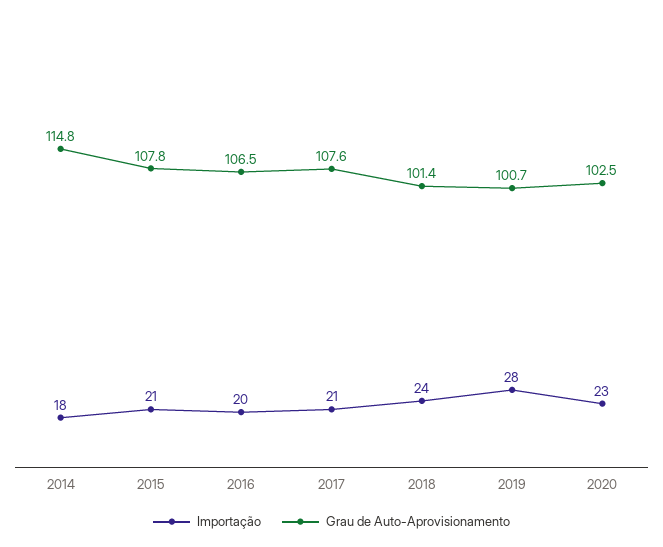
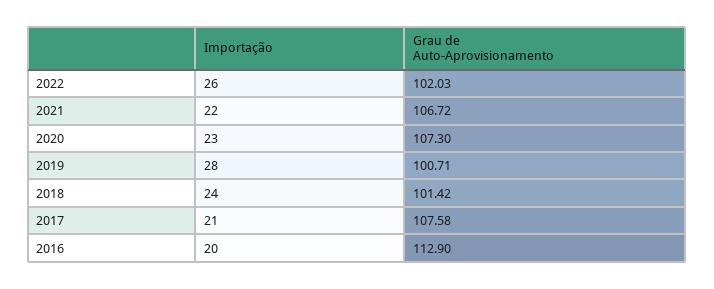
Importação, 2014: 18 -> none
Grau de Auto-Aprovisionamento, 2014: 114.8 -> none
Importação, 2015: 21 -> none
Grau de Auto-Aprovisionamento, 2015: 107.8 -> none
Grau de Auto-Aprovisionamento, 2016: 106.5 -> 112.9
Grau de Auto-Aprovisionamento, 2020: 102.5 -> 107.3
Importação, 2022: none -> 26
Grau de Auto-Aprovisionamento, 2022: none -> 102.03
Importação, 2021: none -> 22
Grau de Auto-Aprovisionamento, 2021: none -> 106.72

